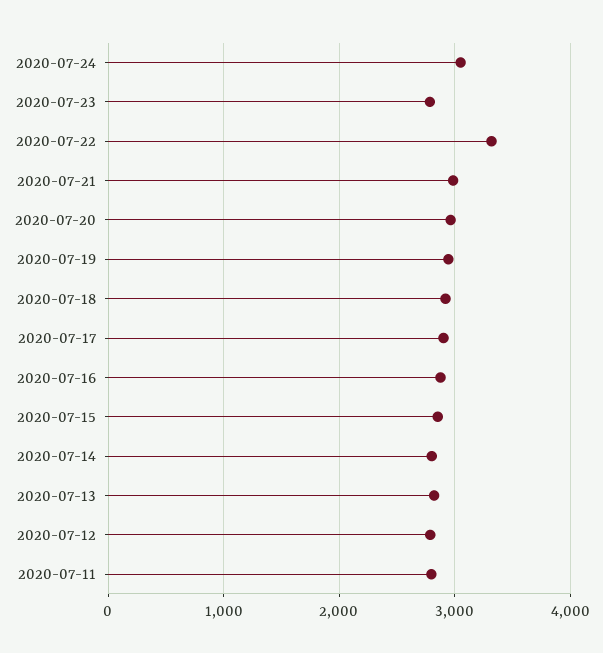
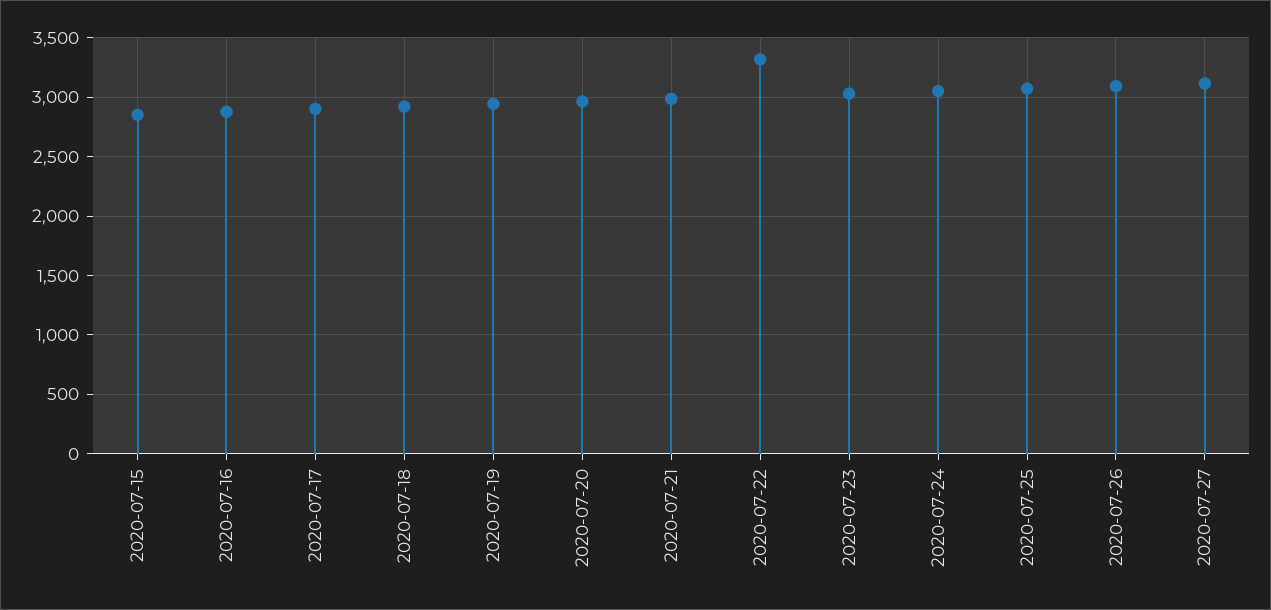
2020-07-23: 2800 -> 3000
2020-07-14: 2800 -> none
2020-07-13: 2800 -> none
2020-07-12: 2800 -> none
2020-07-11: 2800 -> none
2020-07-25: none -> 3100
2020-07-26: none -> 3100
2020-07-27: none -> 3100

